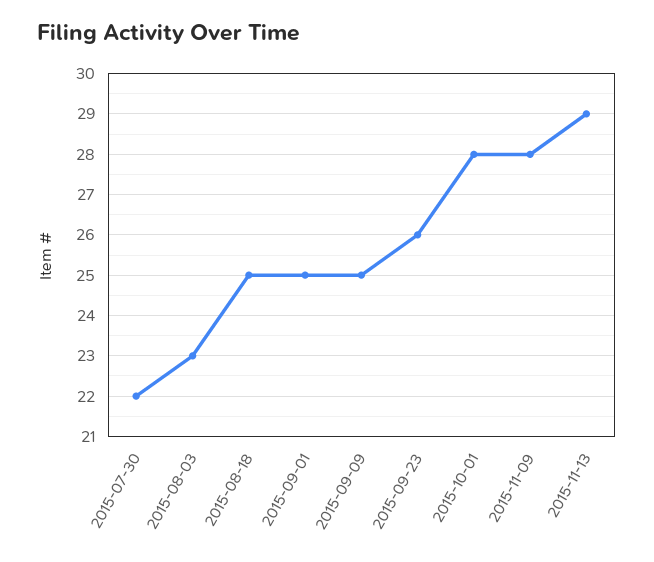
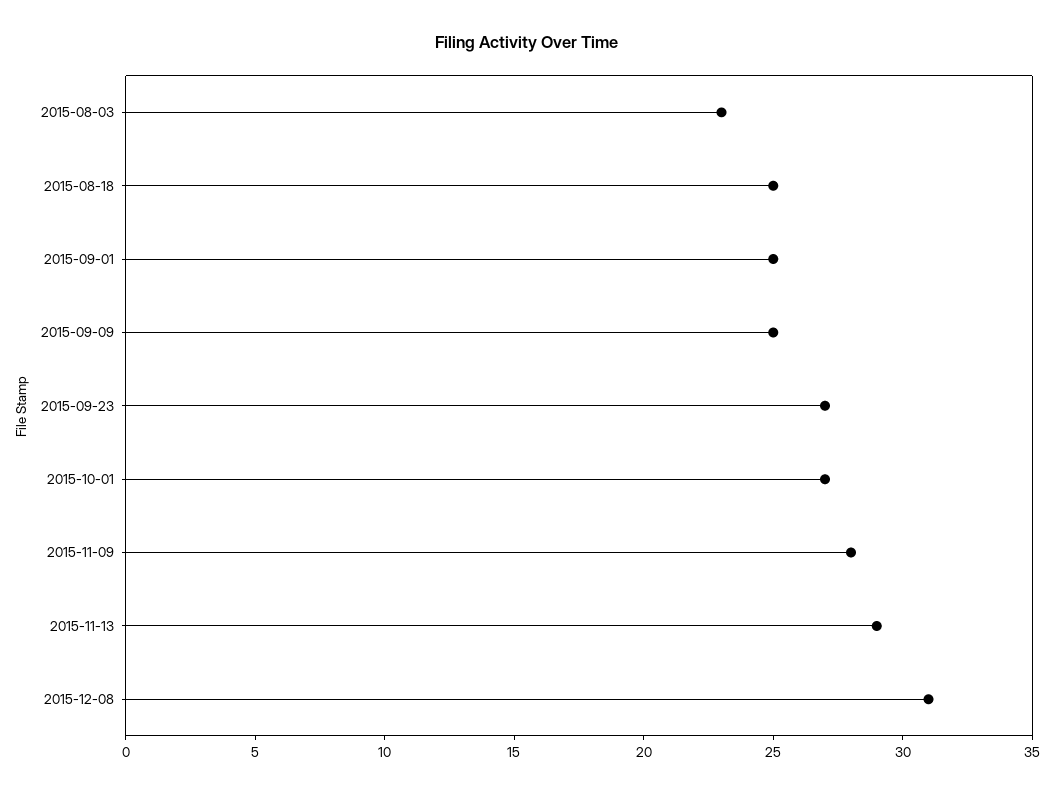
2015-07-30: 22 -> none
2015-09-23: 26 -> 27
2015-10-01: 28 -> 27
2015-12-08: none -> 31

